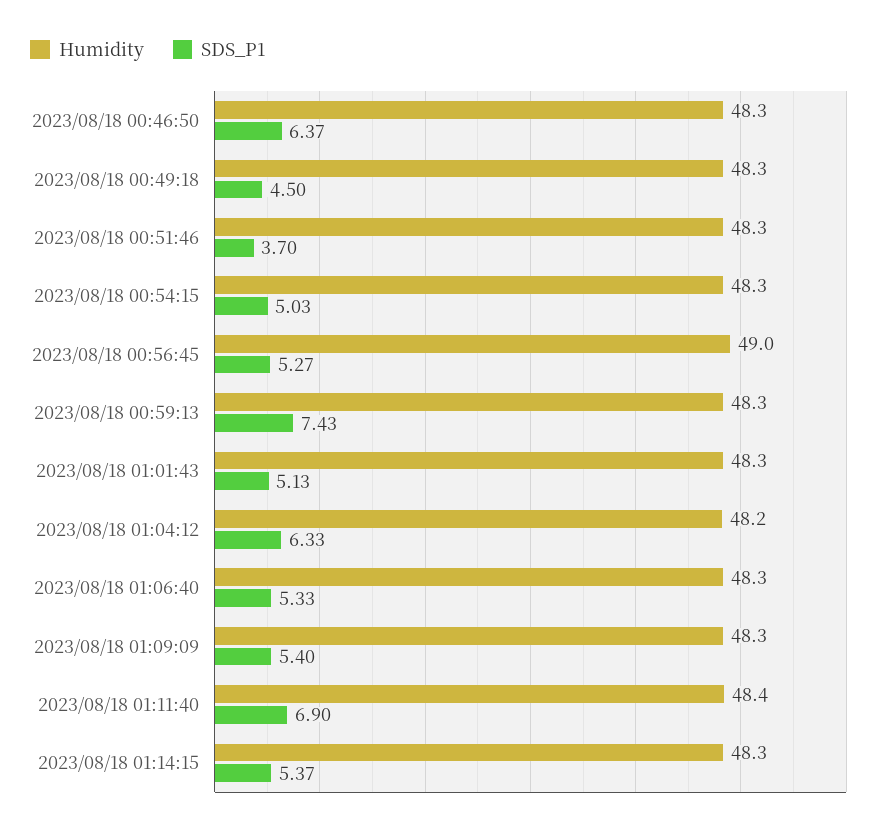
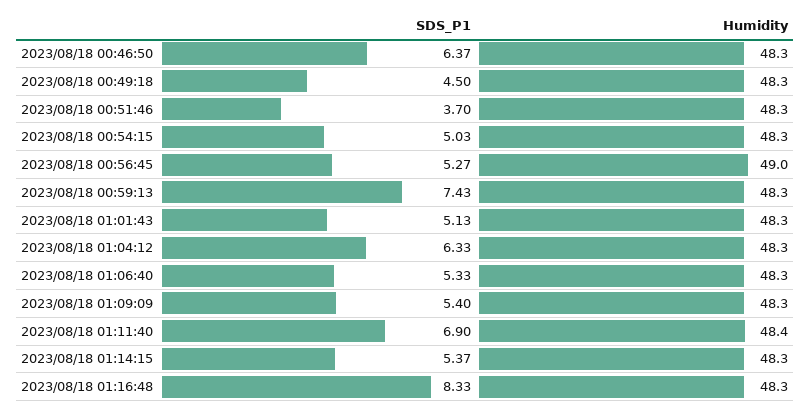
Humidity, 2023/08/18 01:04:12: 48.2 -> 48.3
SDS_P1, 2023/08/18 01:16:48: none -> 8.33
Humidity, 2023/08/18 01:16:48: none -> 48.3

